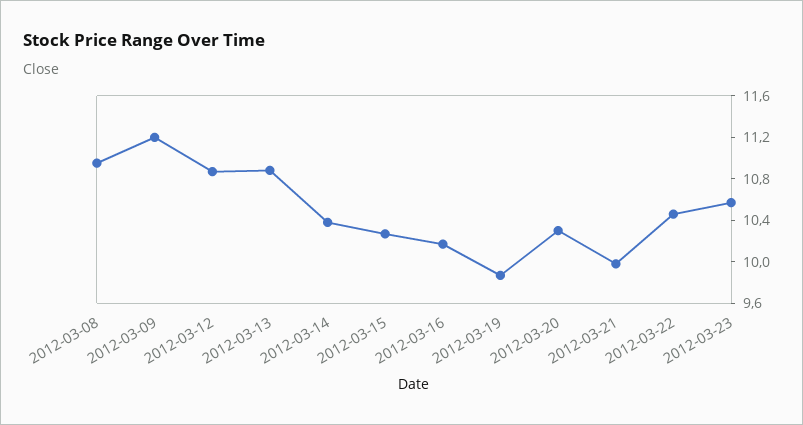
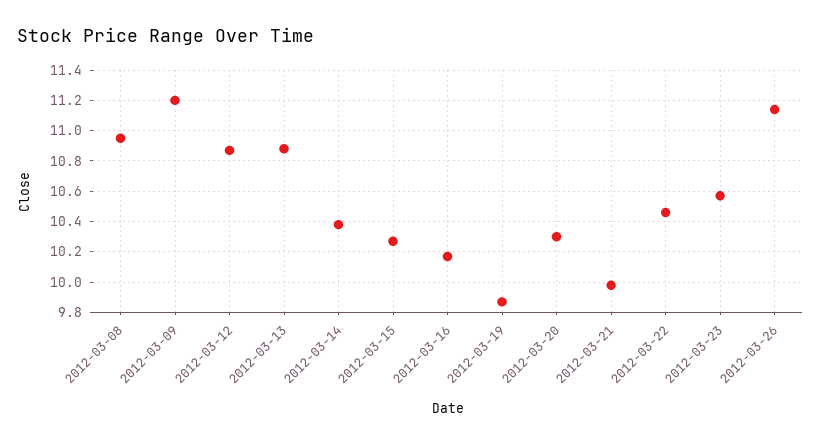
2012-03-26: none -> 11.15

